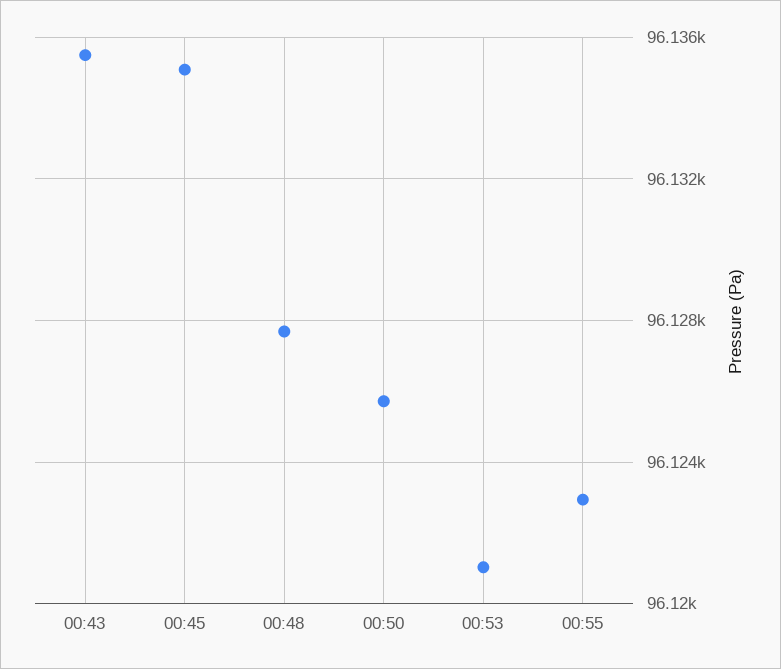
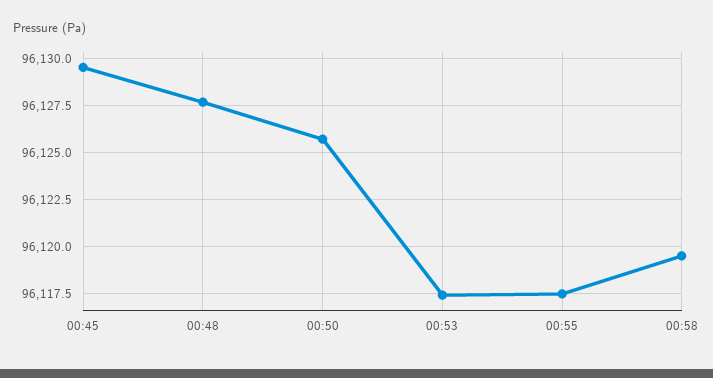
00:43: 96135.5 -> none
00:45: 96135 -> 96129.5
00:53: 96121 -> 96117.5
00:55: 96123 -> 96117.5
00:58: none -> 96119.5

